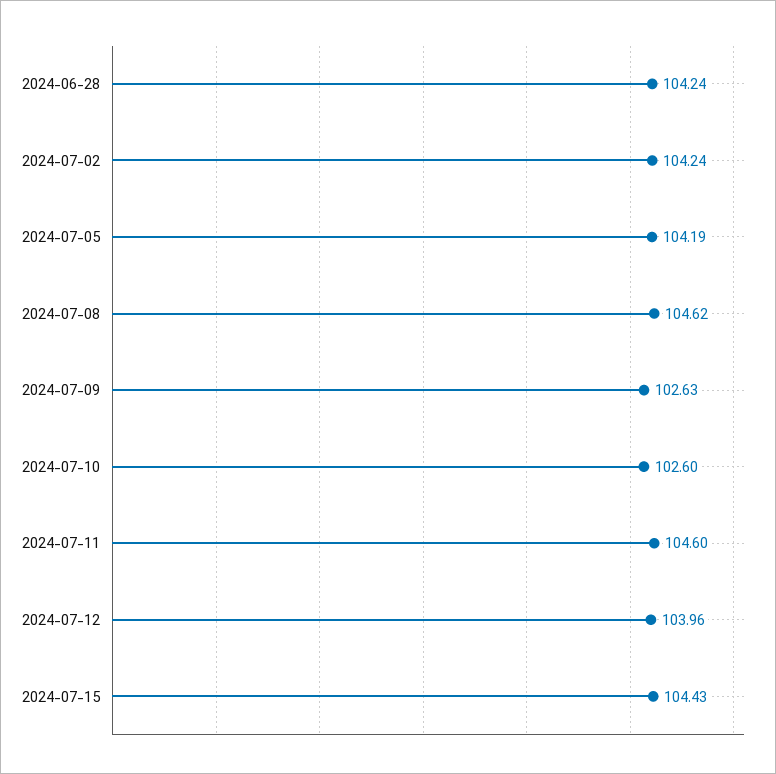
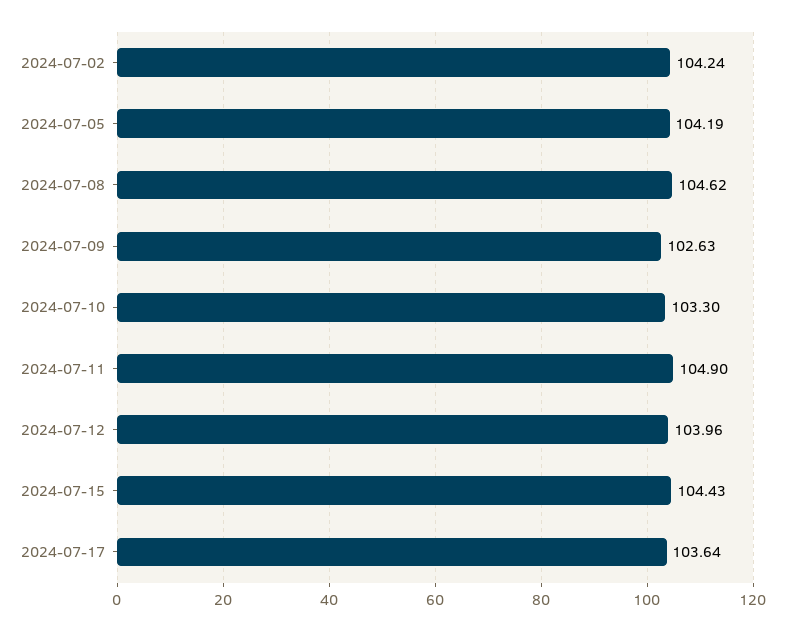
2024-06-28: 104.24 -> none
2024-07-10: 102.6 -> 103.3
2024-07-11: 104.6 -> 104.9
2024-07-17: none -> 103.64

